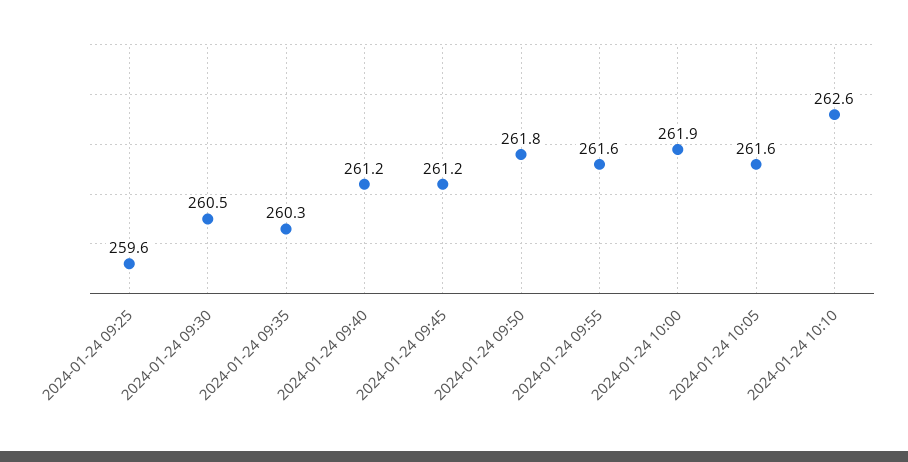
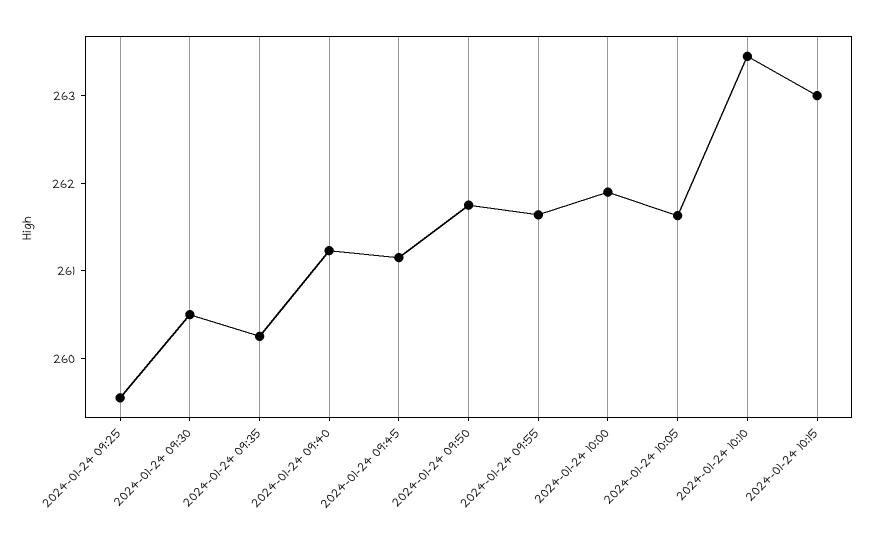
2024-01-24 10:10: 262.6 -> 263.4
2024-01-24 10:15: none -> 263

